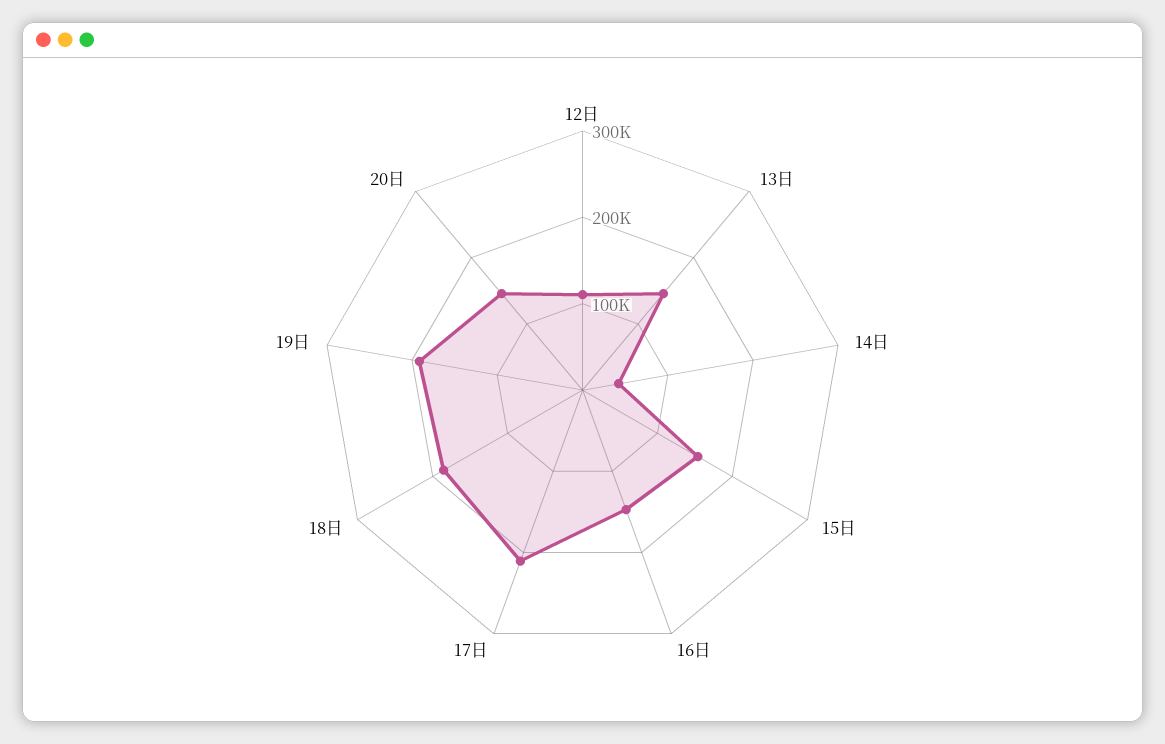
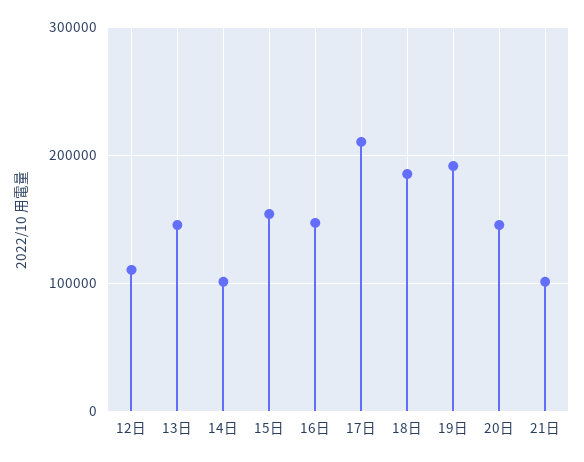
14日: 40000 -> 100000
21日: none -> 100000

